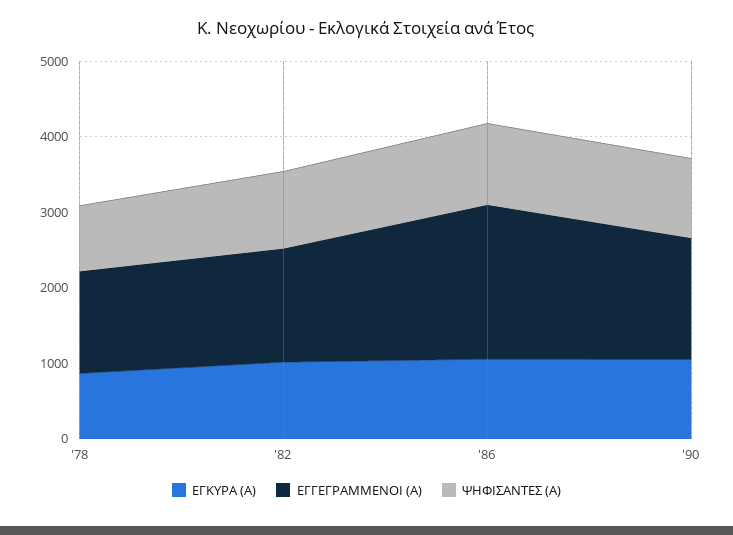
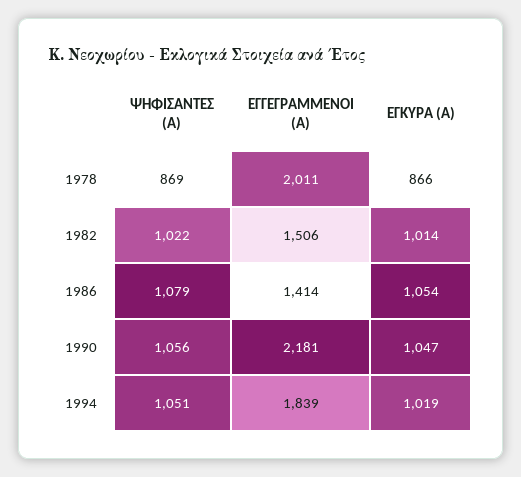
ΕΓΓΕΓΡΑΜΜΕΝΟΙ (Α), '78: 1400 -> 2011
ΕΓΓΕΓΡΑΜΜΕΝΟΙ (Α), '86: 2000 -> 1414
ΕΓΓΕΓΡΑΜΜΕΝΟΙ (Α), '90: 1600 -> 2181
ΨΗΦΙΣΑΝΤΕΣ (Α), 1994: none -> 1051
ΕΓΓΕΓΡΑΜΜΕΝΟΙ (Α), 1994: none -> 1839
ΕΓΚΥΡΑ (Α), 1994: none -> 1019

